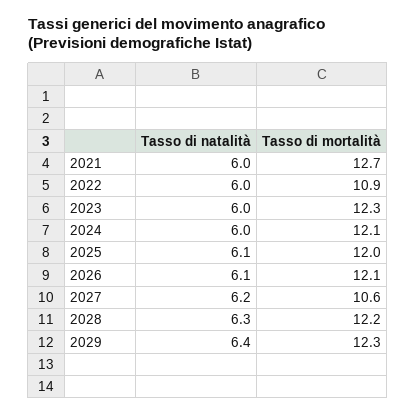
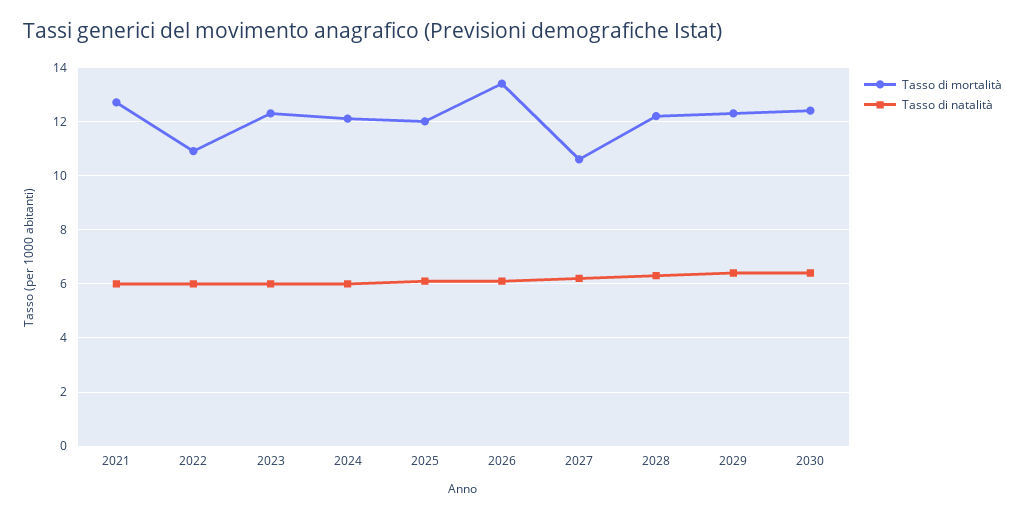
Tasso di mortalità, 2026: 12.1 -> 13.5
Tasso di mortalità, 2030: none -> 12.5
Tasso di natalità, 2030: none -> 6.5

